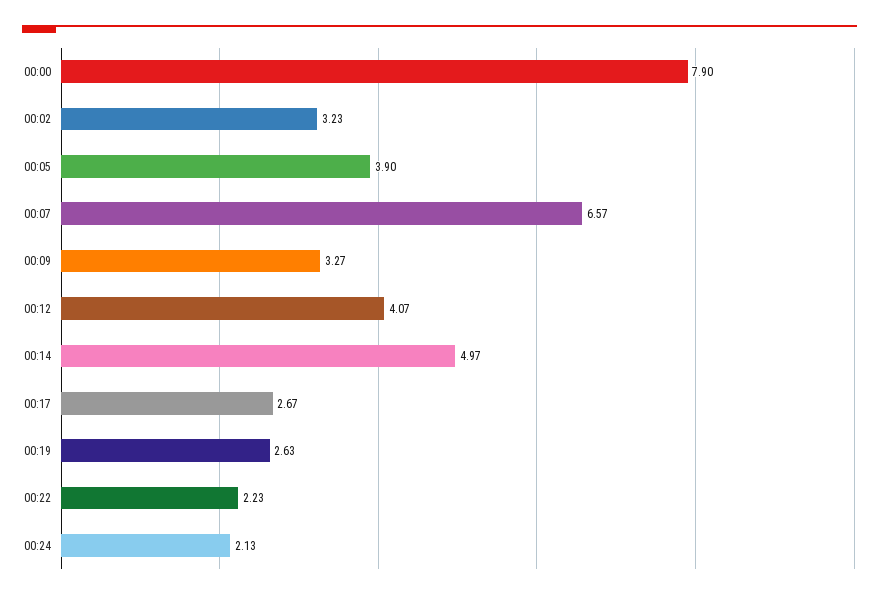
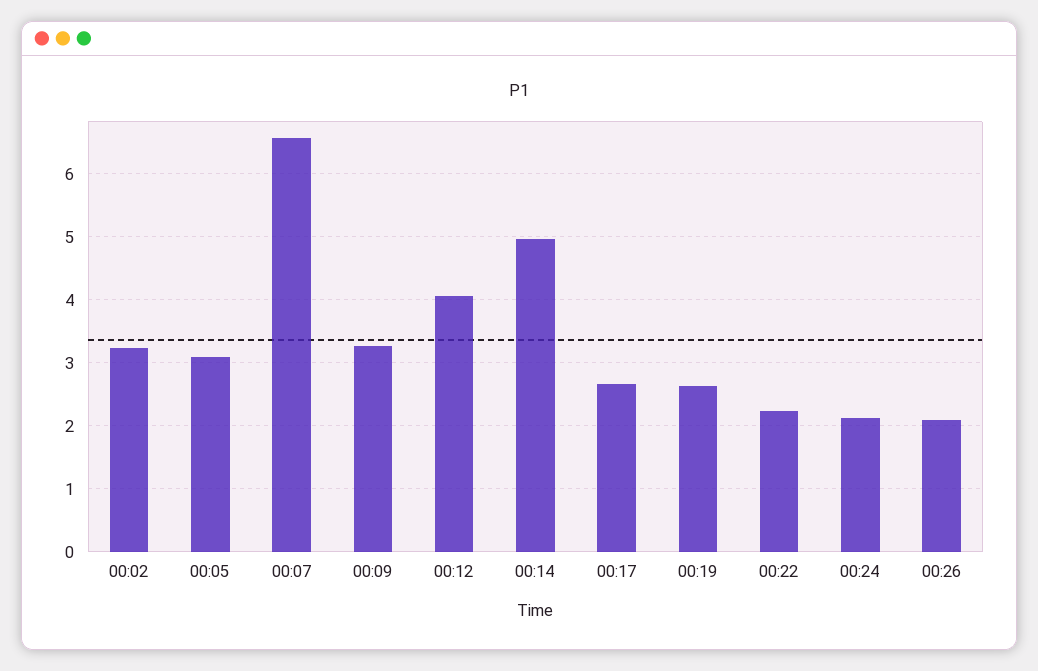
00:00: 7.9 -> none
00:05: 3.9 -> 3.1
00:26: none -> 2.1

